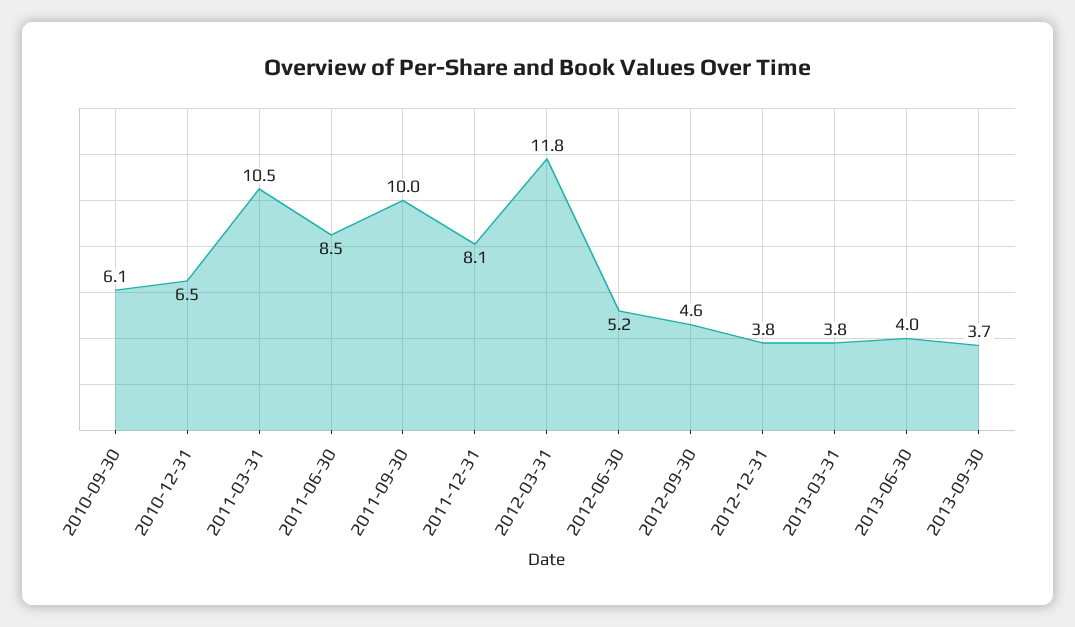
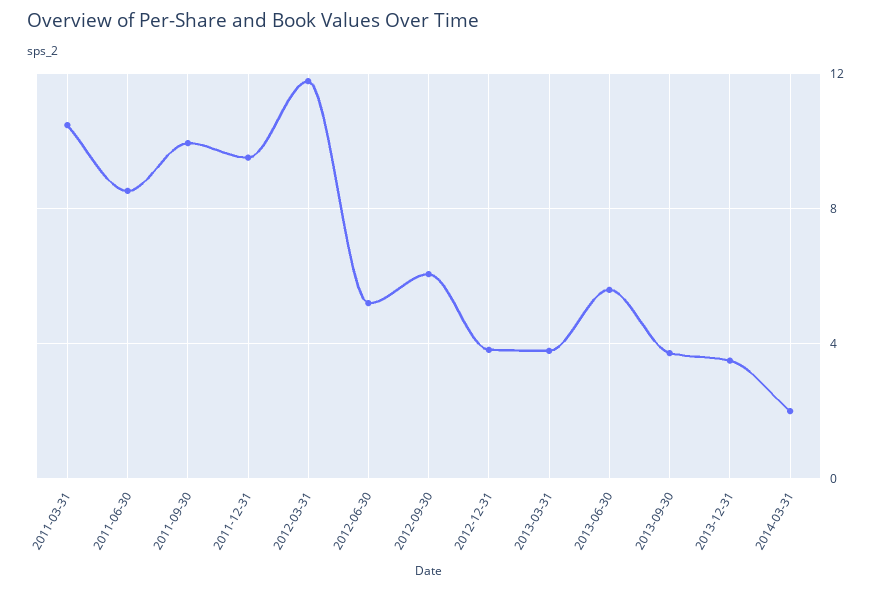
2010-09-30: 6.1 -> none
2010-12-31: 6.5 -> none
2011-12-31: 8.1 -> 9.5
2012-09-30: 4.6 -> 6
2013-06-30: 4 -> 5.5
2013-12-31: none -> 3.5
2014-03-31: none -> 2

